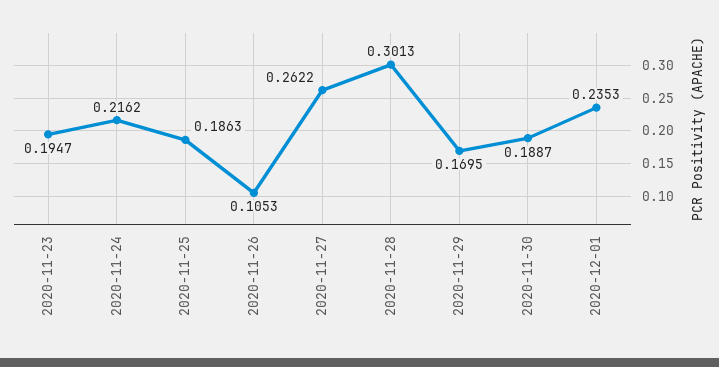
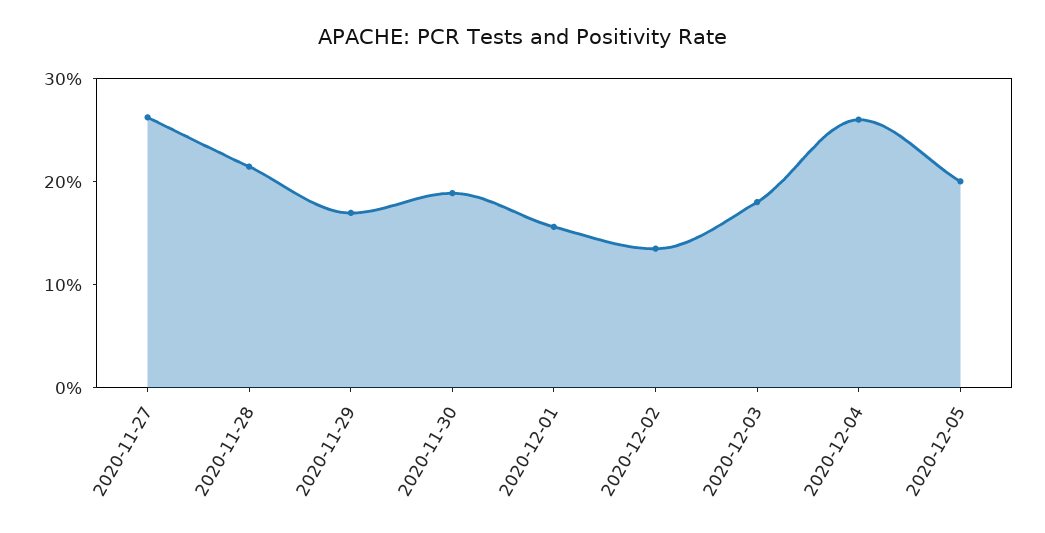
2020-11-23: 0.1947 -> none
2020-11-24: 0.2162 -> none
2020-11-25: 0.1863 -> none
2020-11-26: 0.1053 -> none
2020-11-28: 0.3013 -> 0.22
2020-12-01: 0.2353 -> 0.16
2020-12-02: none -> 0.14
2020-12-03: none -> 0.18
2020-12-04: none -> 0.26
2020-12-05: none -> 0.2

